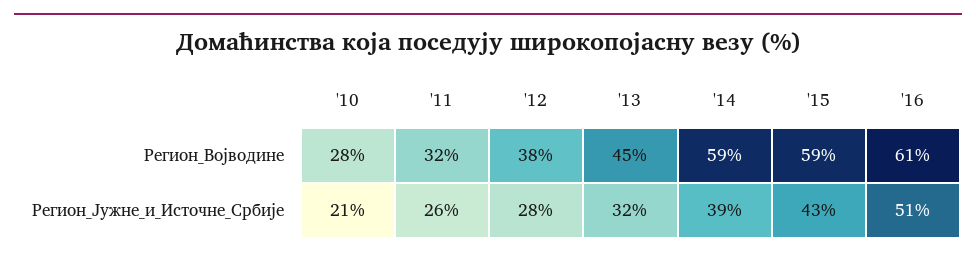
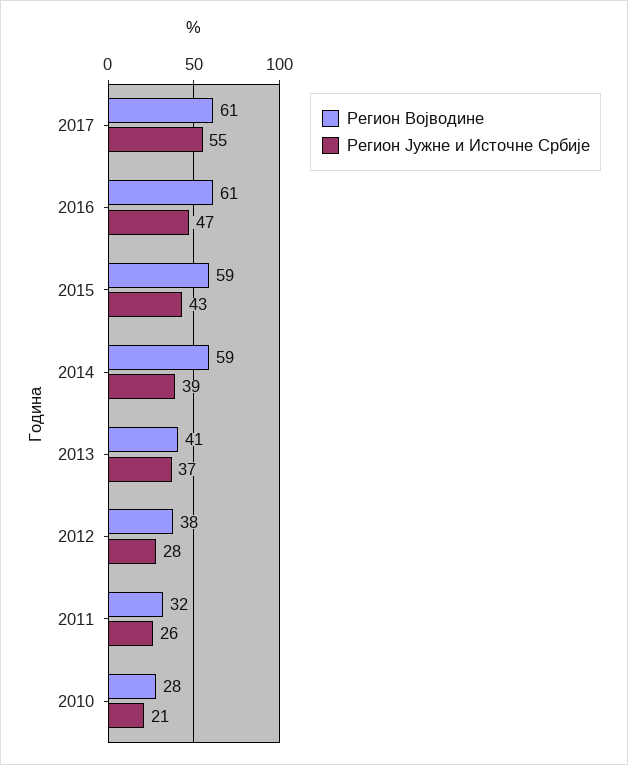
Регион_Војводине, '13: 45 -> 41
Регион_Јужне_и_Источне_Србије, '13: 32 -> 37
Регион_Јужне_и_Источне_Србије, '16: 51 -> 47
Регион_Војводине, 2017: none -> 61
Регион_Јужне_и_Источне_Србије, 2017: none -> 55

